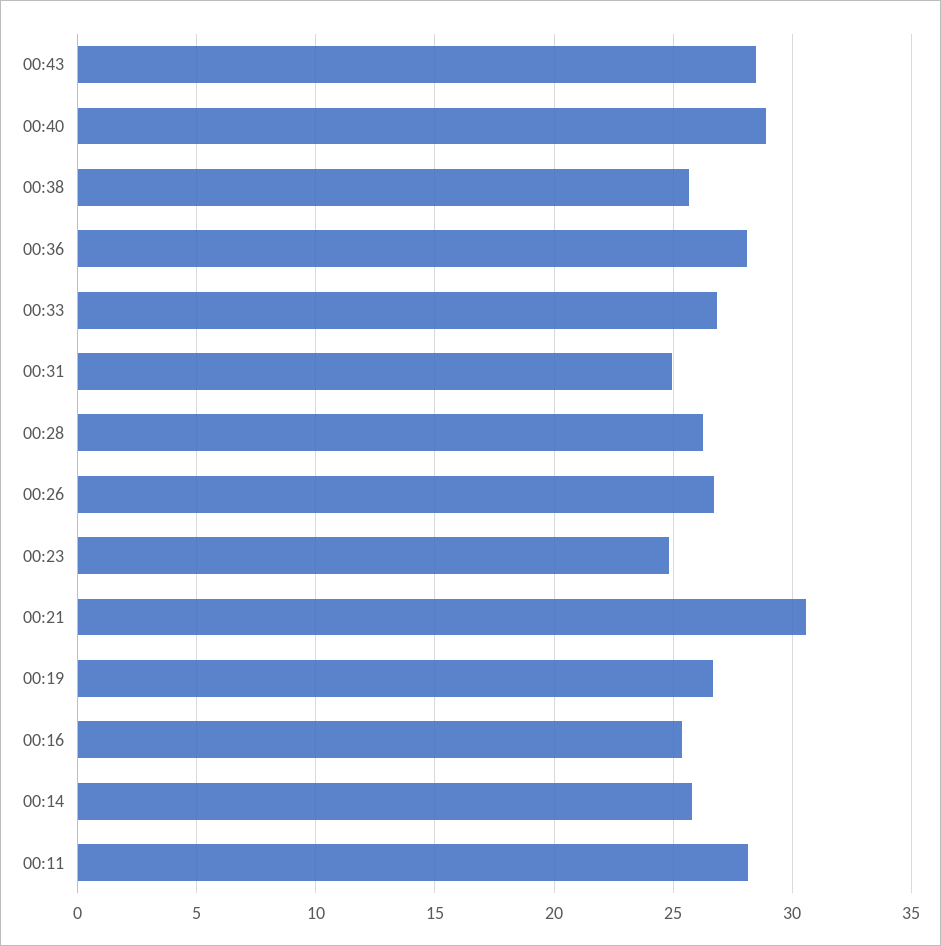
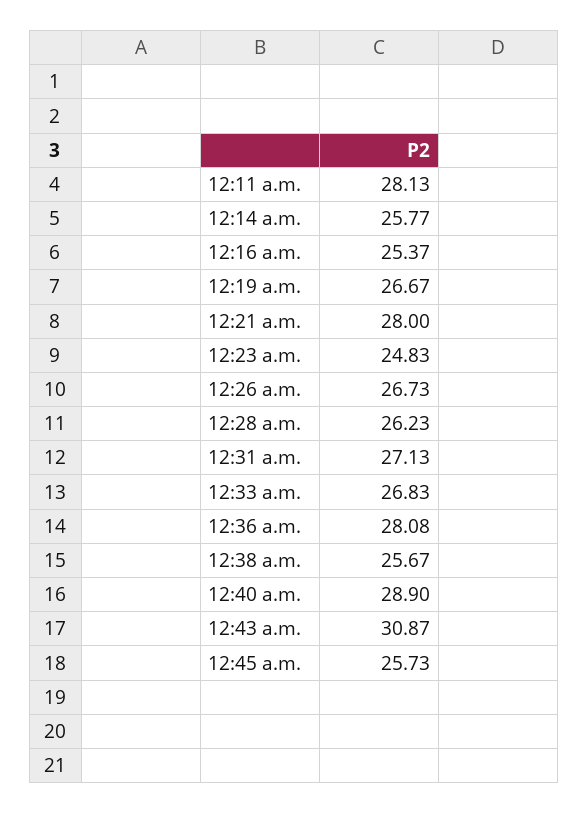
00:43: 28.5 -> 30.87
00:31: 25 -> 27.13
00:21: 30.5 -> 28
12:45 a.m.: none -> 25.73

